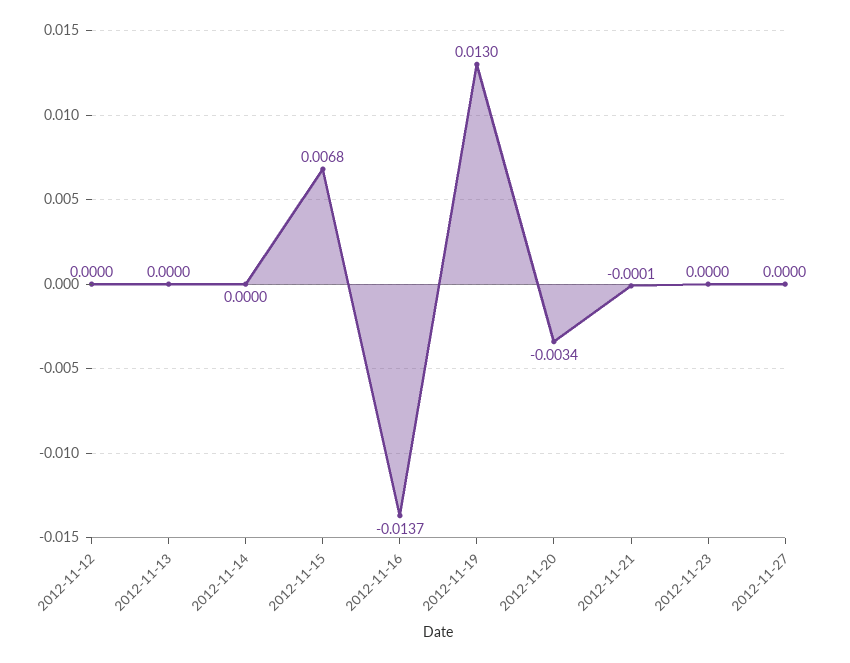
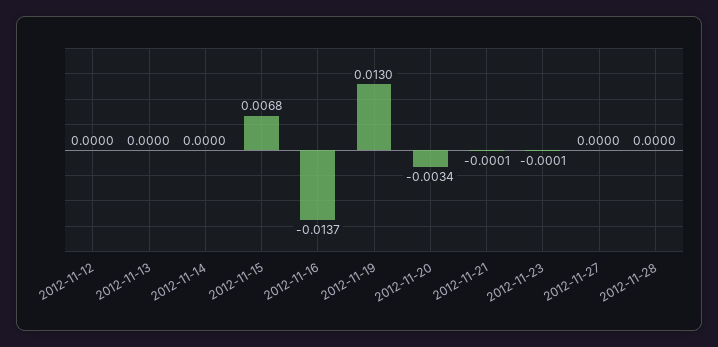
2012-11-23: 0 -> -0.0001
2012-11-28: none -> 0

